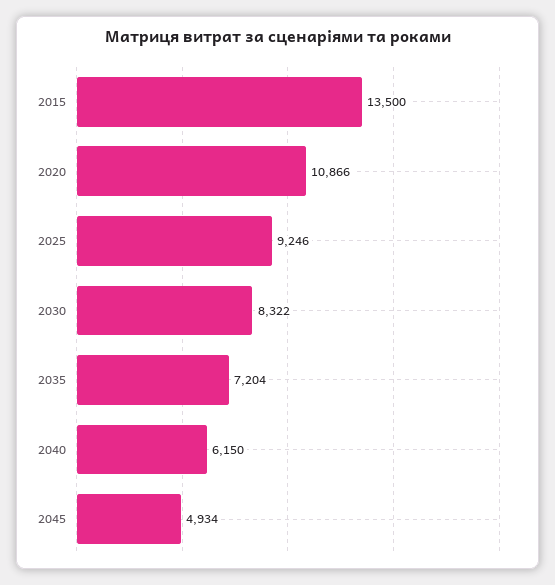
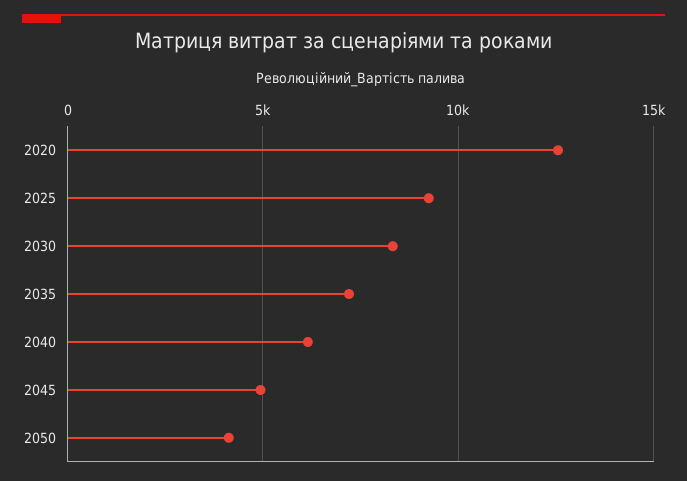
2015: 13500 -> none
2020: 10866 -> 12500
2050: none -> 4000

